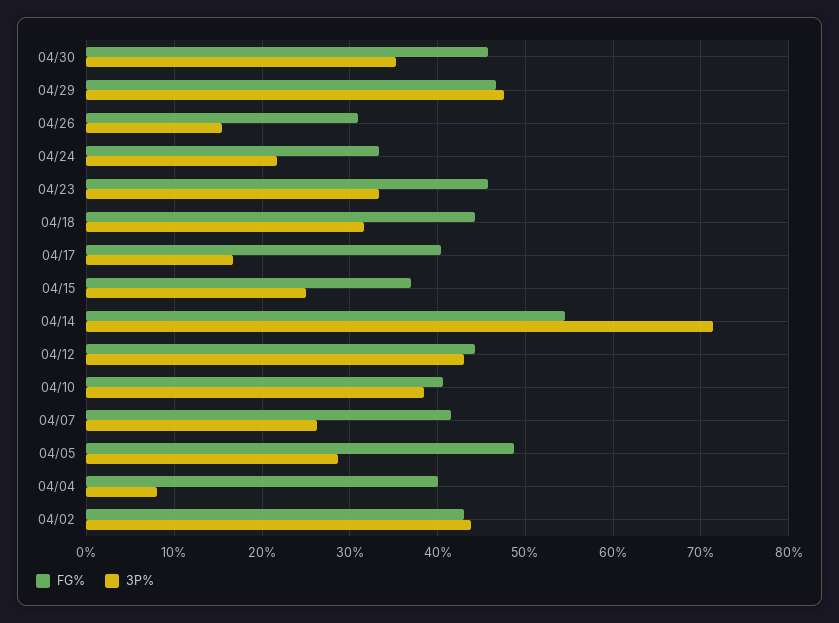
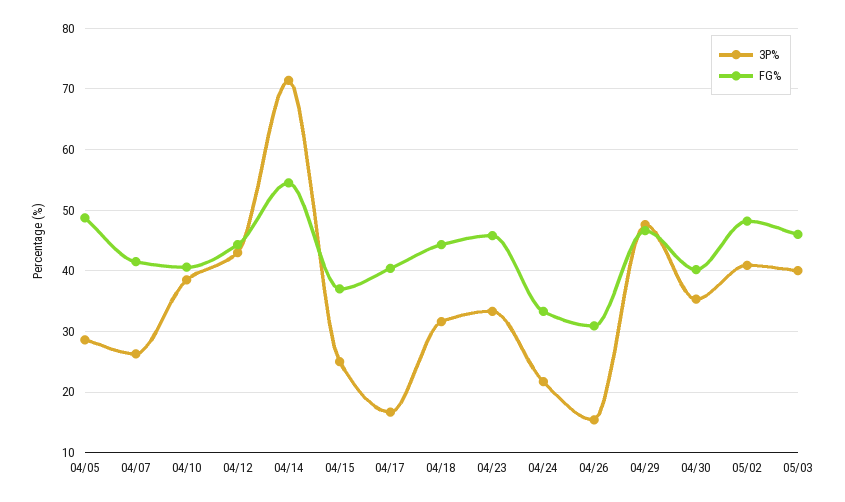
FG%, 04/30: 46 -> 40
FG%, 04/04: 40 -> none
3P%, 04/04: 8 -> none
FG%, 04/02: 43 -> none
3P%, 04/02: 44 -> none
3P%, 05/02: none -> 41
FG%, 05/02: none -> 48
3P%, 05/03: none -> 40
FG%, 05/03: none -> 46

